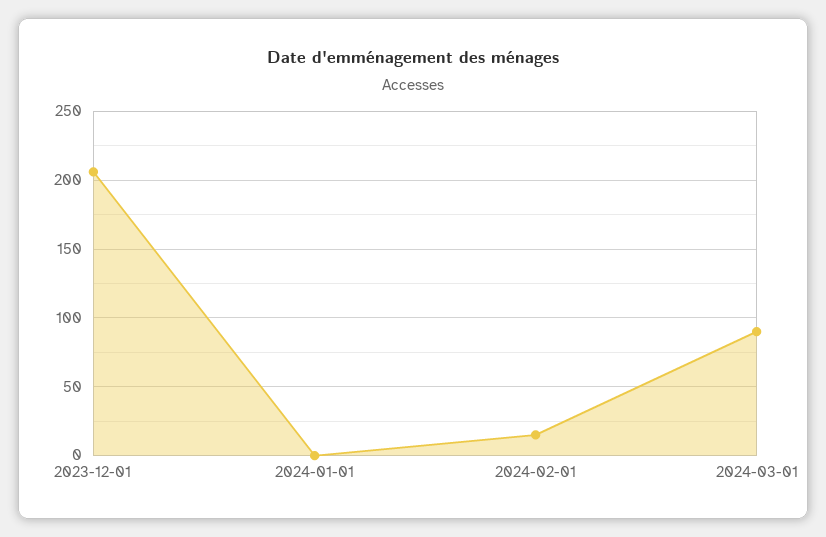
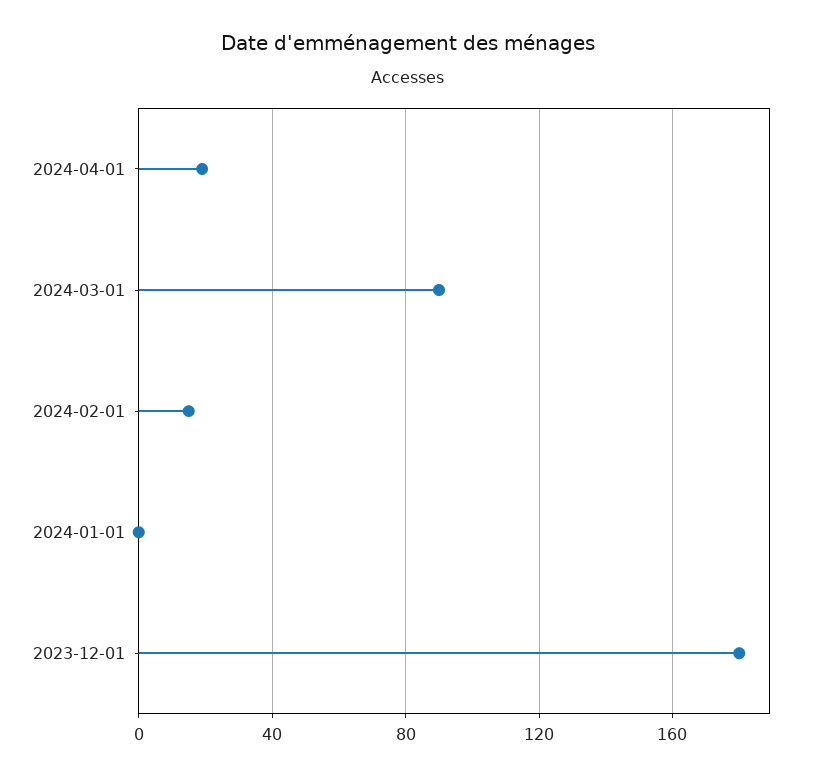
2023-12-01: 205 -> 180
2024-04-01: none -> 20

